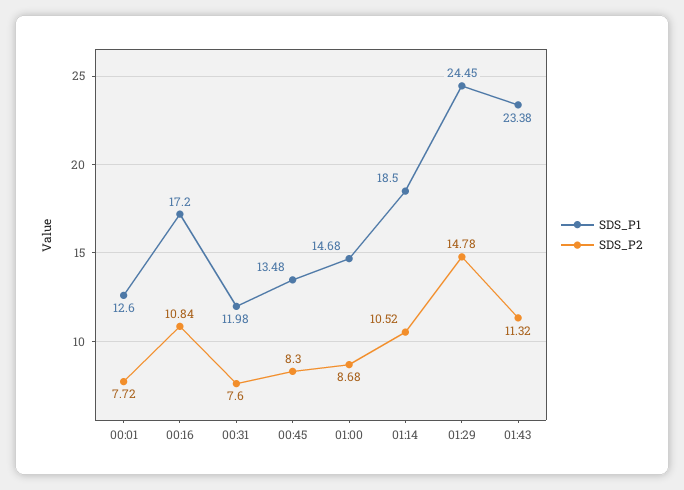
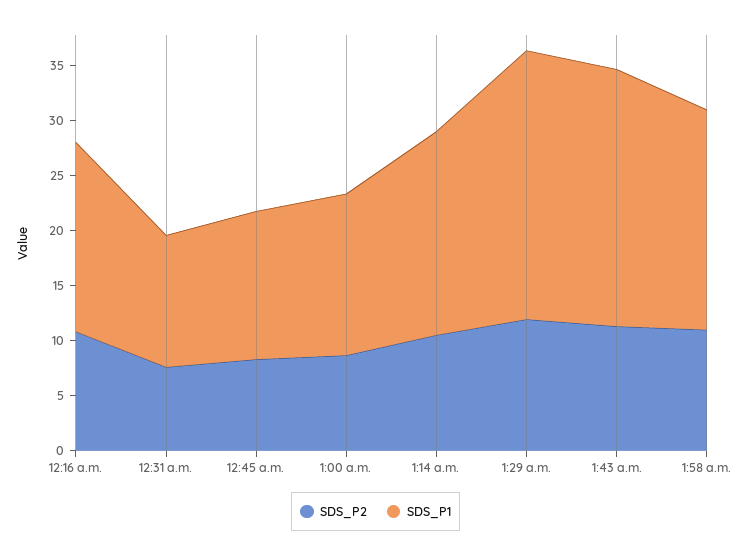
SDS_P1, 00:01: 12.6 -> none
SDS_P2, 00:01: 7.72 -> none
SDS_P2, 01:29: 14.78 -> 12
SDS_P2, 1:58 a.m.: none -> 11
SDS_P1, 1:58 a.m.: none -> 20

